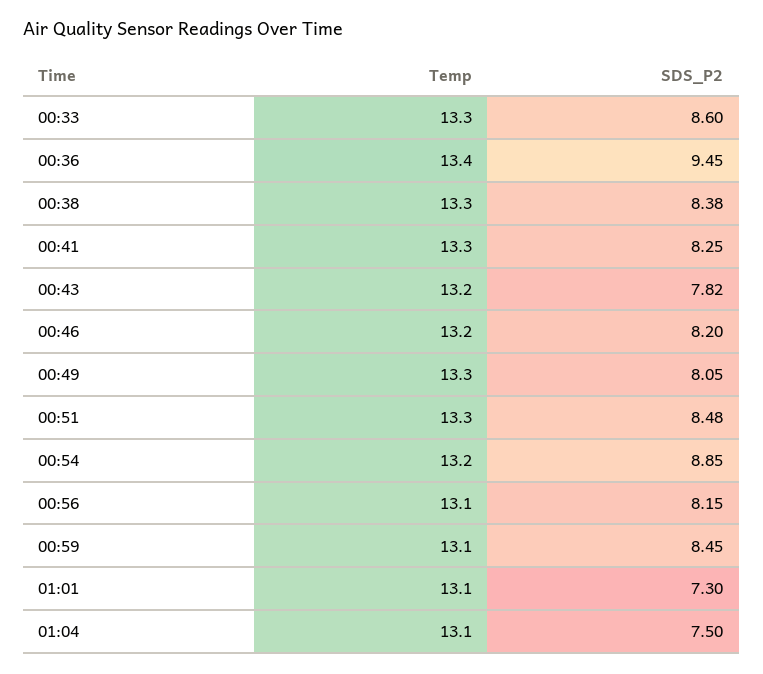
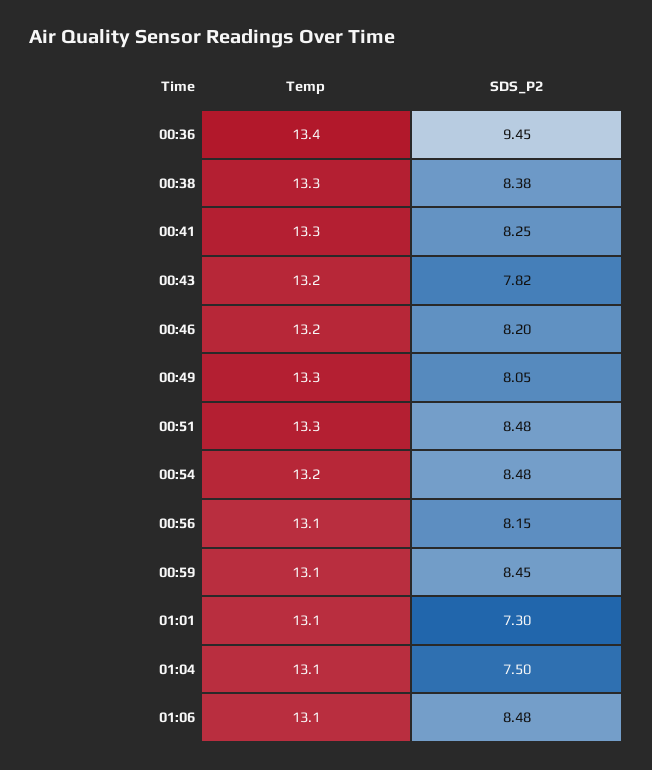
Temp, 00:33: 13.3 -> none
SDS_P2, 00:33: 8.6 -> none
SDS_P2, 00:54: 8.85 -> 8.48
Temp, 01:06: none -> 13.1
SDS_P2, 01:06: none -> 8.48

